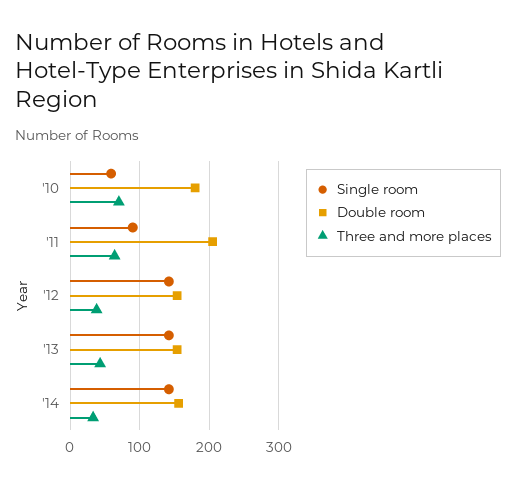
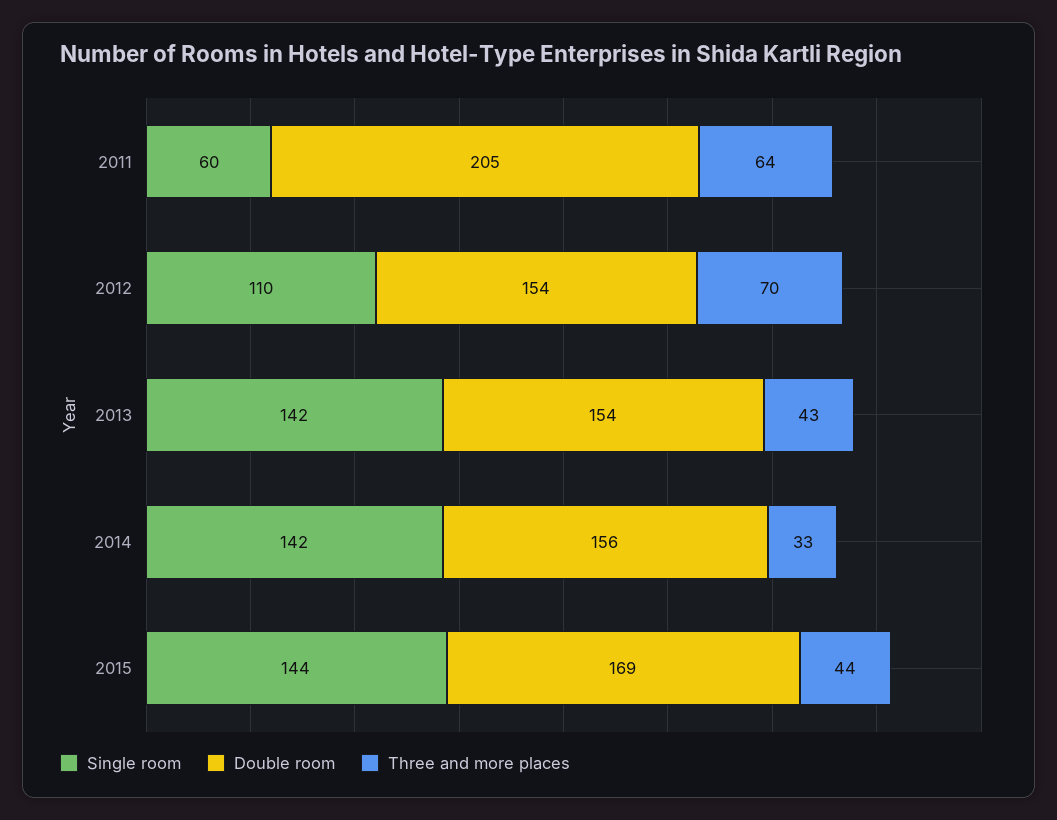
Single room, '10: 60 -> none
Double room, '10: 180 -> none
Three and more places, '10: 70 -> none
Single room, '11: 90 -> 60
Single room, '12: 140 -> 110
Three and more places, '12: 40 -> 70
Single room, 2015: none -> 144
Double room, 2015: none -> 169
Three and more places, 2015: none -> 44

